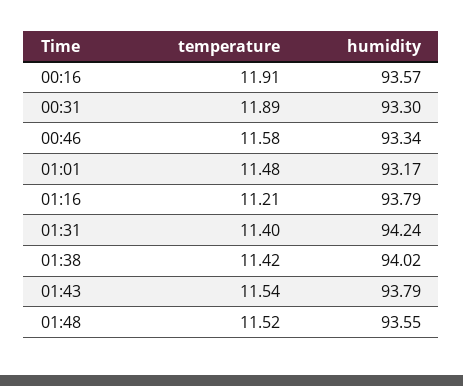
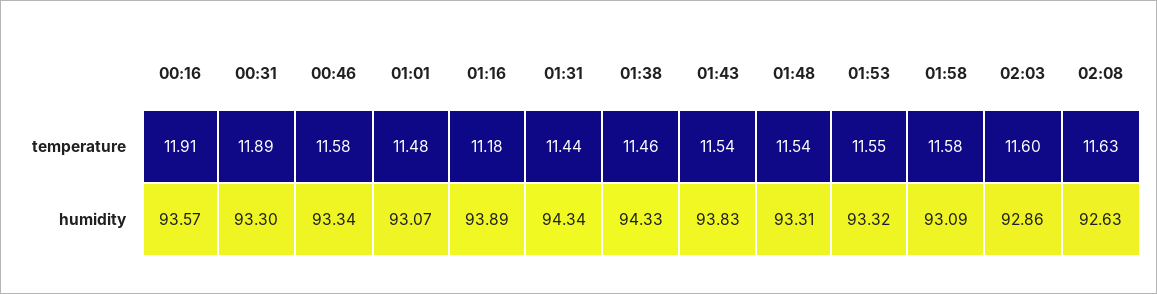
humidity, 01:01: 93.17 -> 93.07
temperature, 01:16: 11.21 -> 11.18
humidity, 01:16: 93.79 -> 93.89
temperature, 01:31: 11.4 -> 11.44
humidity, 01:31: 94.24 -> 94.34
temperature, 01:38: 11.42 -> 11.46
humidity, 01:38: 94.02 -> 94.33
humidity, 01:43: 93.79 -> 93.83
temperature, 01:48: 11.52 -> 11.54
humidity, 01:48: 93.55 -> 93.31
temperature, 01:53: none -> 11.55
temperature, 01:58: none -> 11.58
temperature, 02:03: none -> 11.6
temperature, 02:08: none -> 11.63
humidity, 01:53: none -> 93.32
humidity, 01:58: none -> 93.09
humidity, 02:03: none -> 92.86
humidity, 02:08: none -> 92.63

